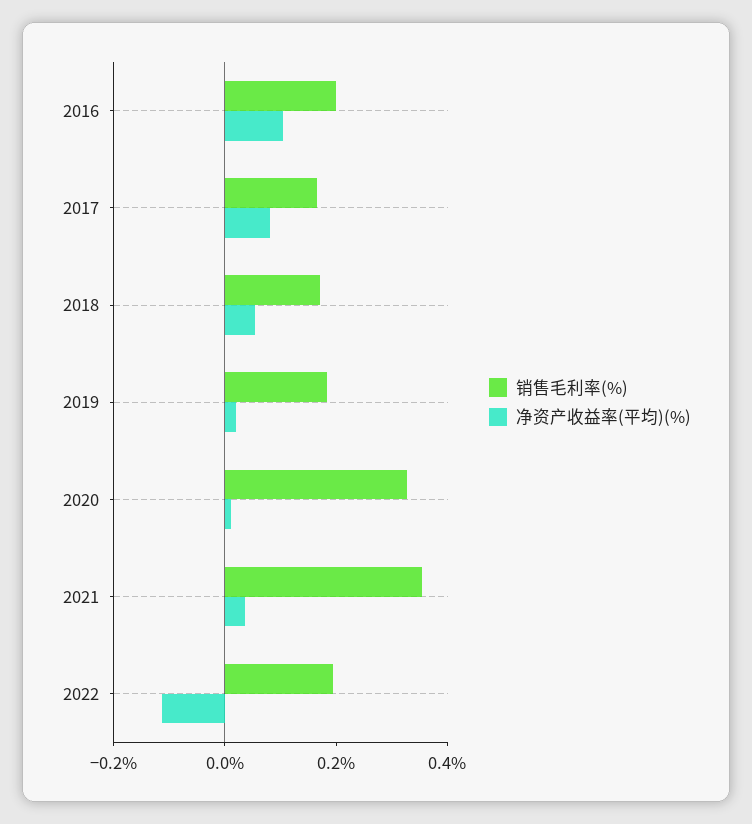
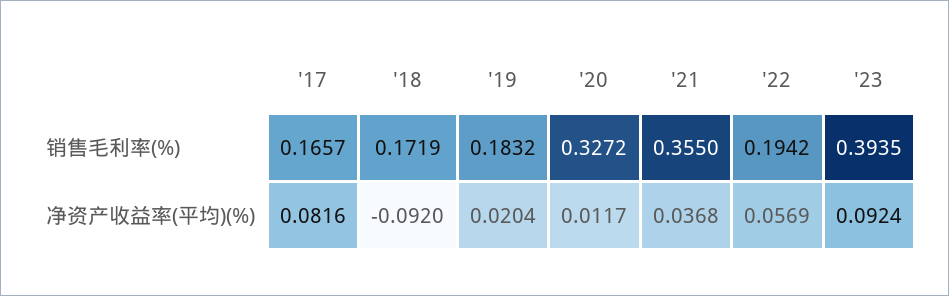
销售毛利率(%), 2016: 0.2 -> none
净资产收益率(平均)(%), 2016: 0.1 -> none
净资产收益率(平均)(%), 2018: 0.05 -> -0.092
净资产收益率(平均)(%), 2022: -0.1 -> 0.0569
销售毛利率(%), '23: none -> 0.3935
净资产收益率(平均)(%), '23: none -> 0.0924

